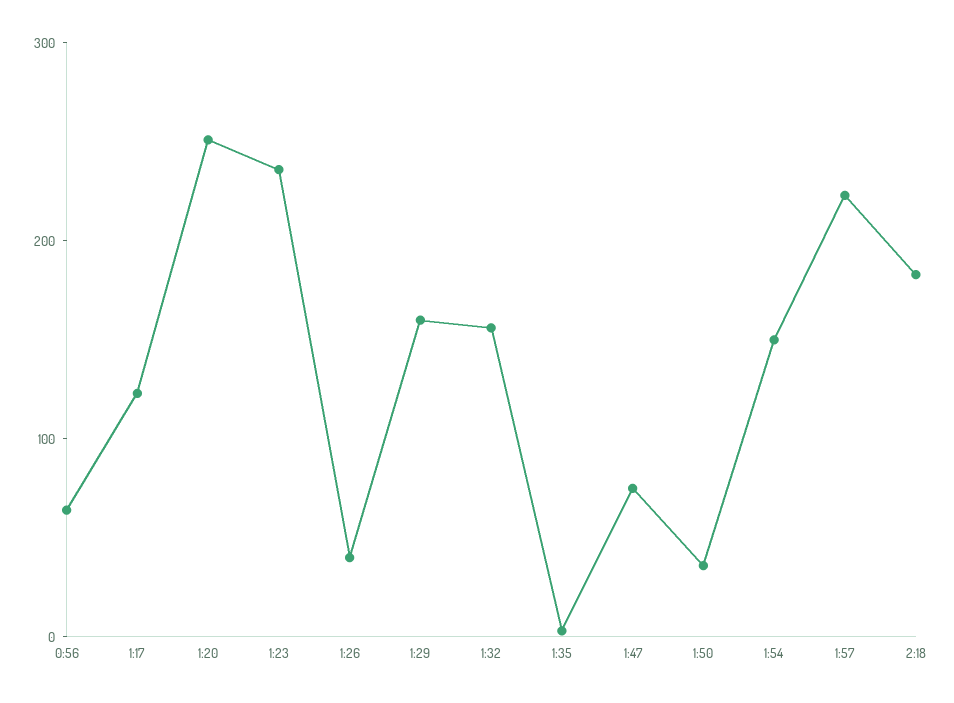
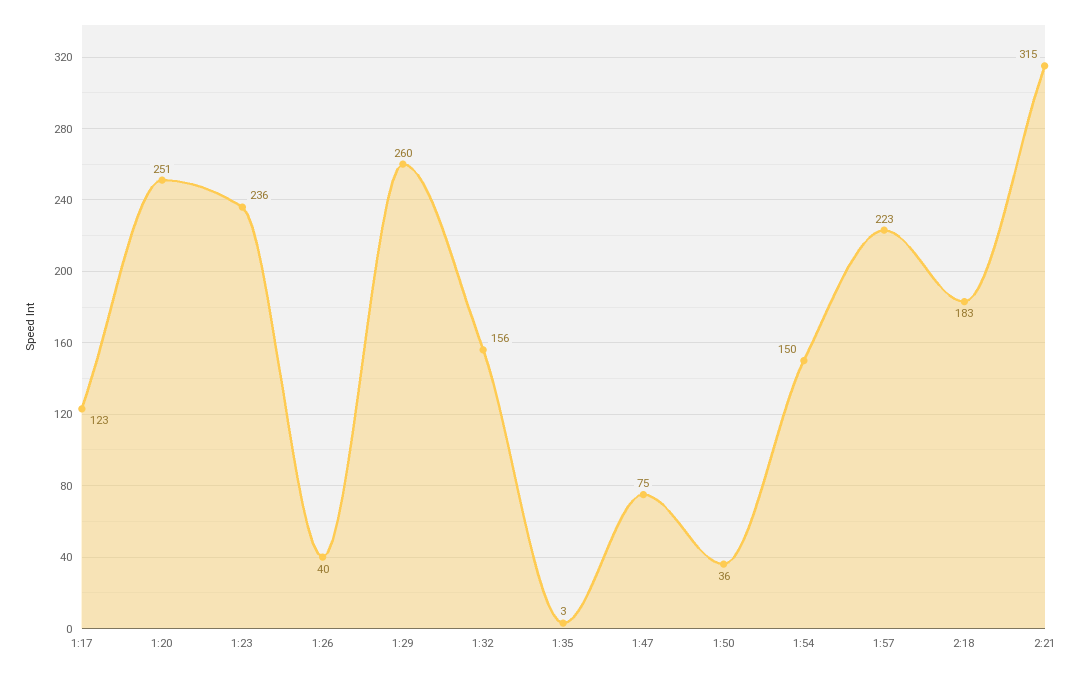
0:56: 60 -> none
1:29: 160 -> 260
2:21: none -> 315

